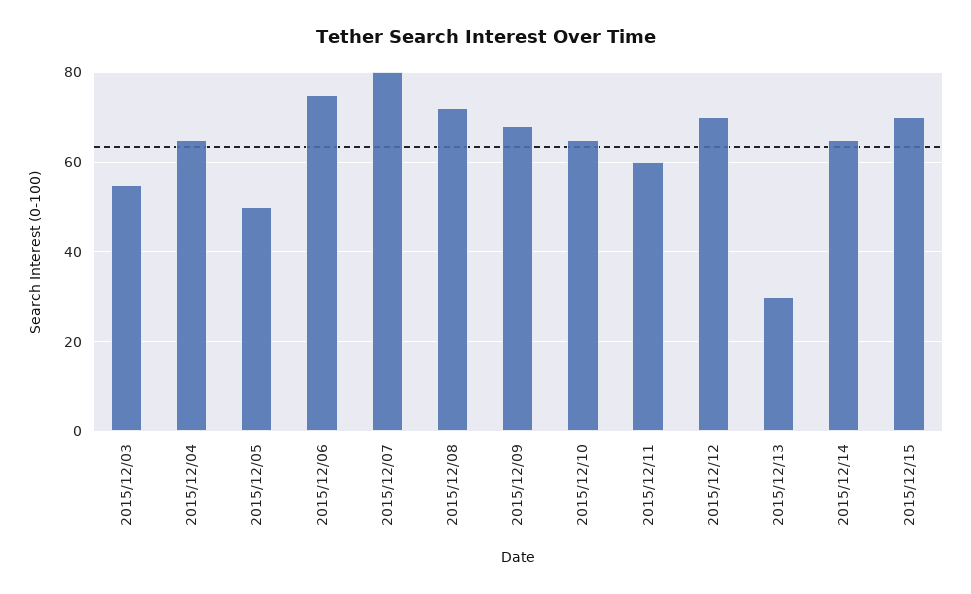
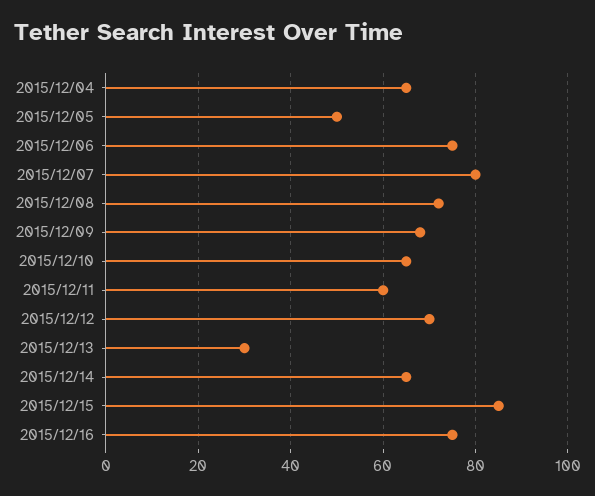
2015/12/03: 55 -> none
2015/12/15: 70 -> 85
2015/12/16: none -> 75

